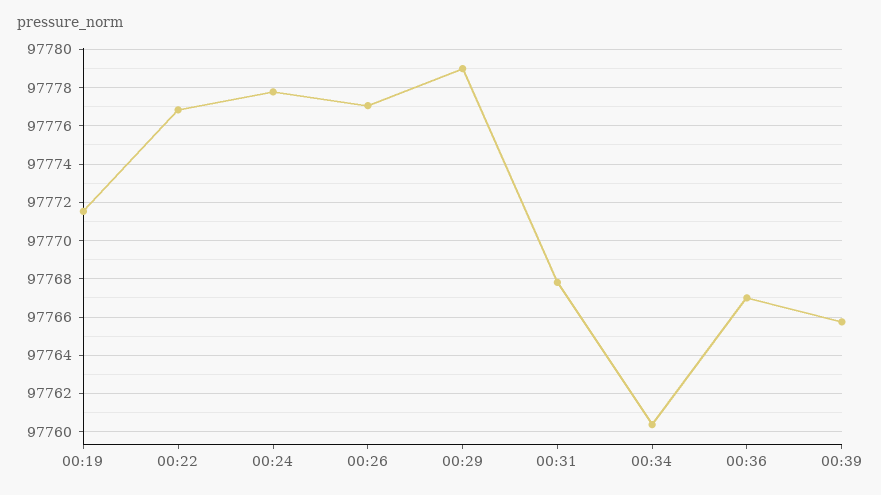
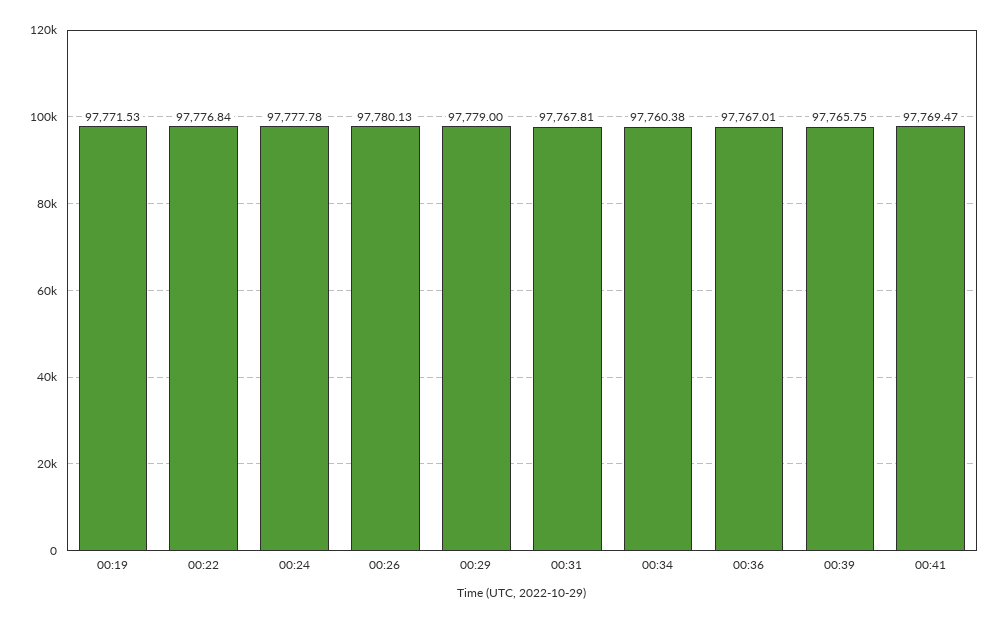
00:26: 97777 -> 97780.13
00:41: none -> 97769.47

